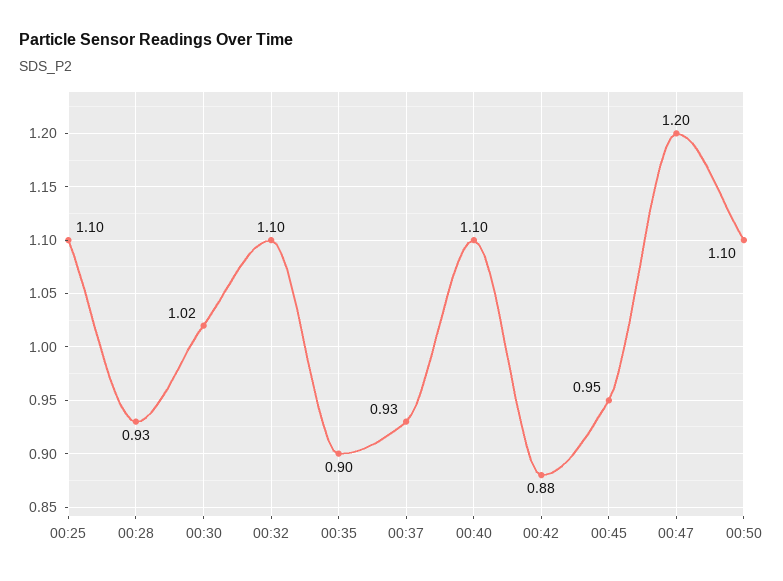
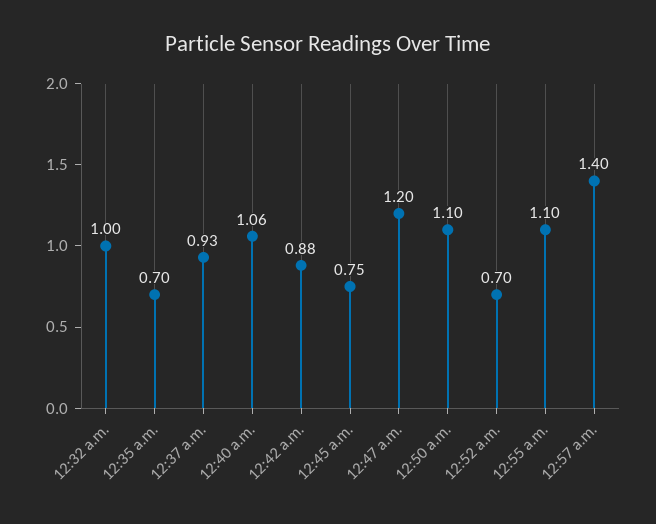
00:25: 1.1 -> none
00:28: 0.93 -> none
00:30: 1.02 -> none
00:32: 1.1 -> 1
00:35: 0.9 -> 0.7
00:40: 1.1 -> 1.06
00:45: 0.95 -> 0.75
12:52 a.m.: none -> 0.7
12:55 a.m.: none -> 1.1
12:57 a.m.: none -> 1.4

